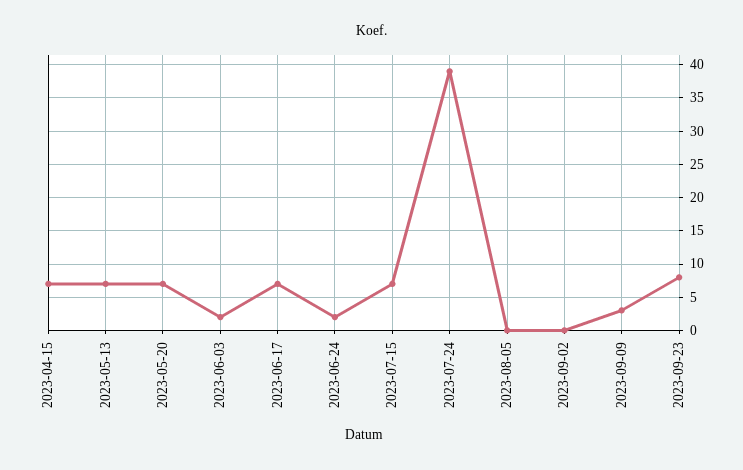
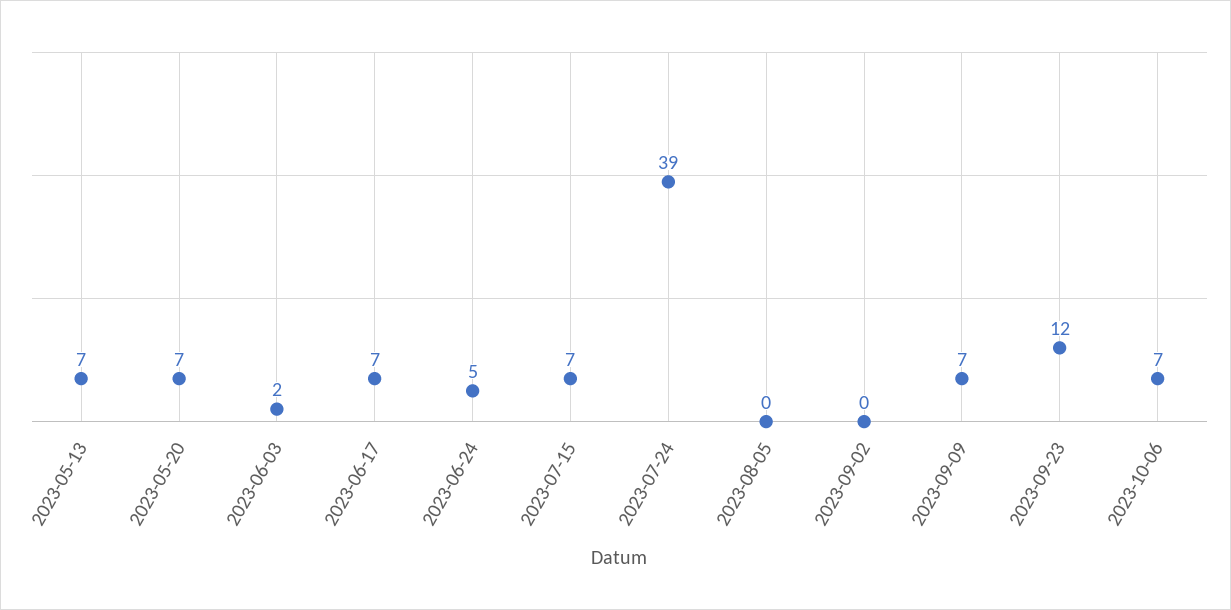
2023-04-15: 7 -> none
2023-06-24: 2 -> 5
2023-09-09: 3 -> 7
2023-09-23: 8 -> 12
2023-10-06: none -> 7

